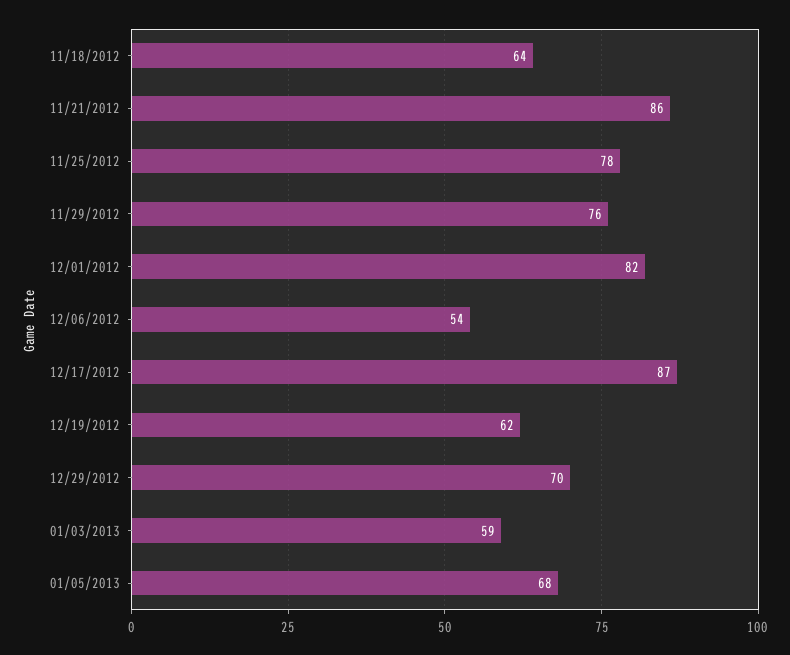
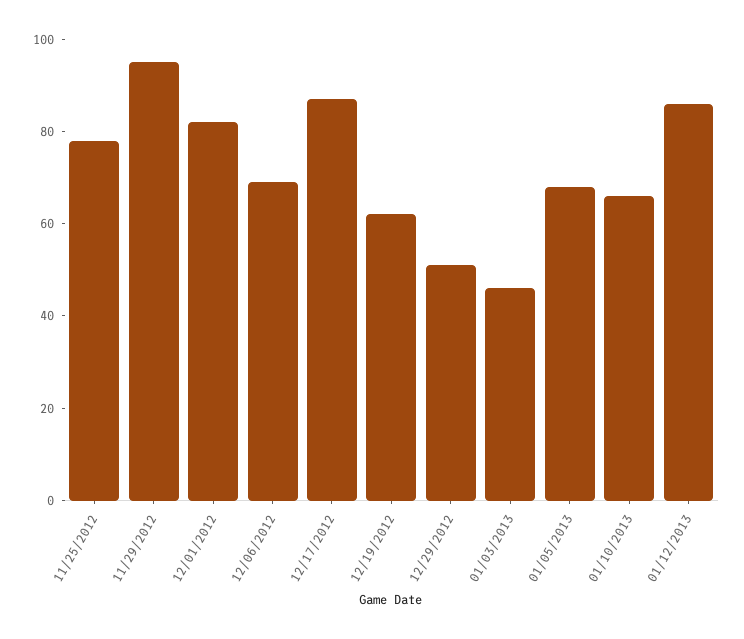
11/18/2012: 64 -> none
11/21/2012: 86 -> none
11/29/2012: 76 -> 95
12/06/2012: 54 -> 70
12/29/2012: 70 -> 50
01/03/2013: 59 -> 45
01/10/2013: none -> 65
01/12/2013: none -> 85

